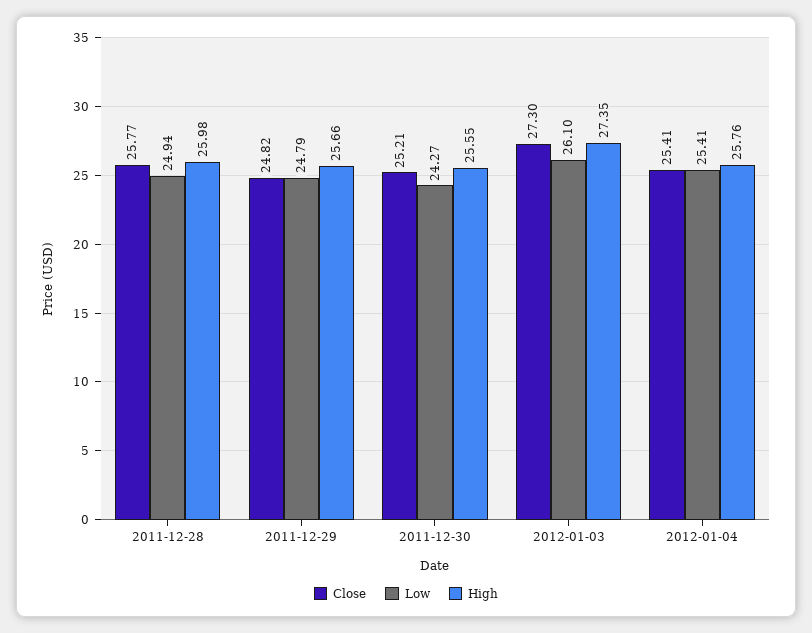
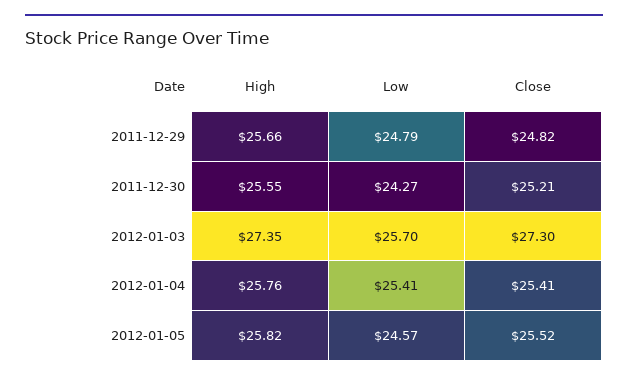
Close, 2011-12-28: 25.77 -> none
Low, 2011-12-28: 24.94 -> none
High, 2011-12-28: 25.98 -> none
Low, 2012-01-03: 26.1 -> 25.7
High, 2012-01-05: none -> 25.82
Low, 2012-01-05: none -> 24.57
Close, 2012-01-05: none -> 25.52

